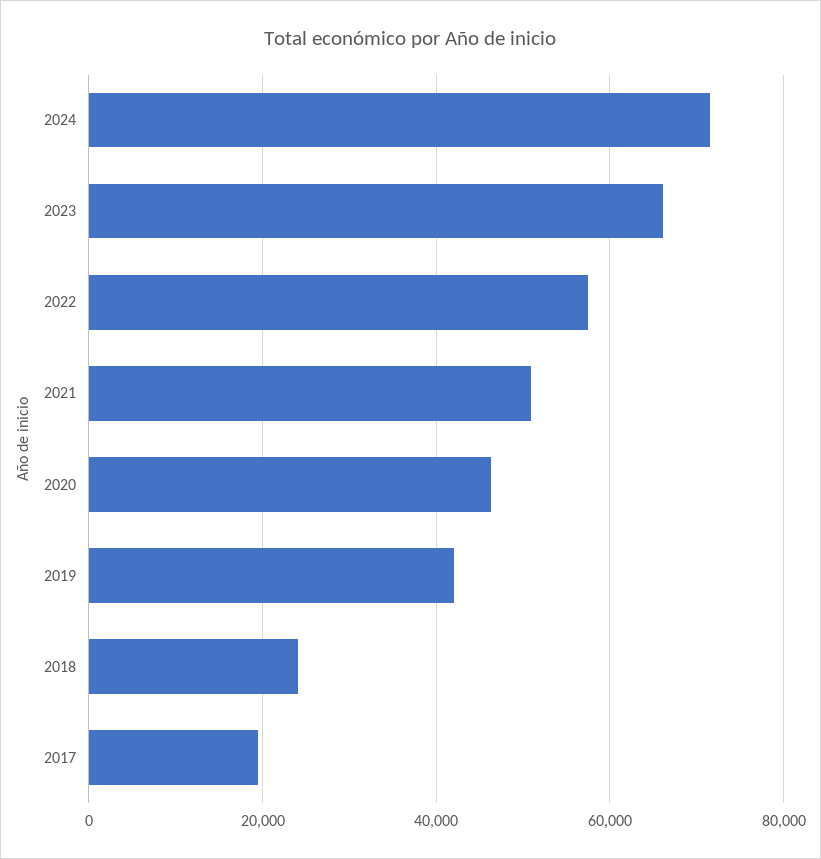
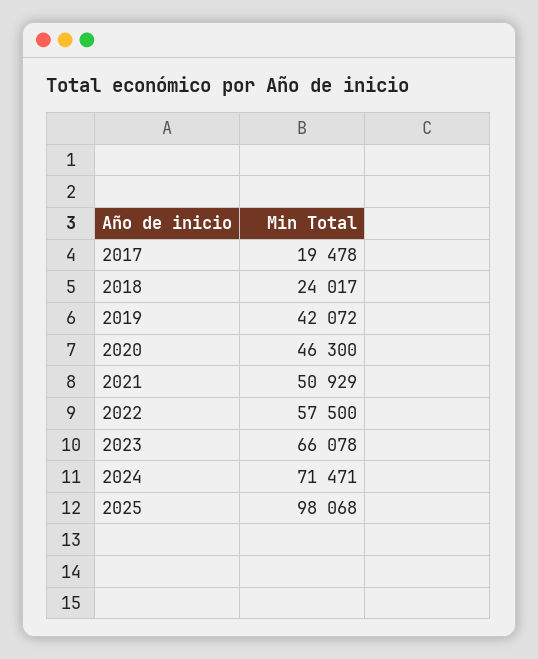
2025: none -> 98068

